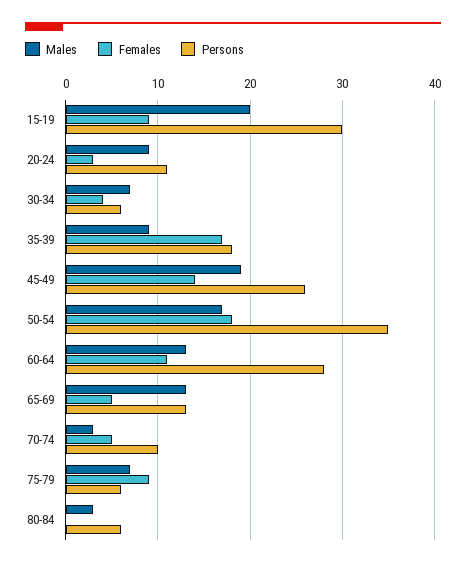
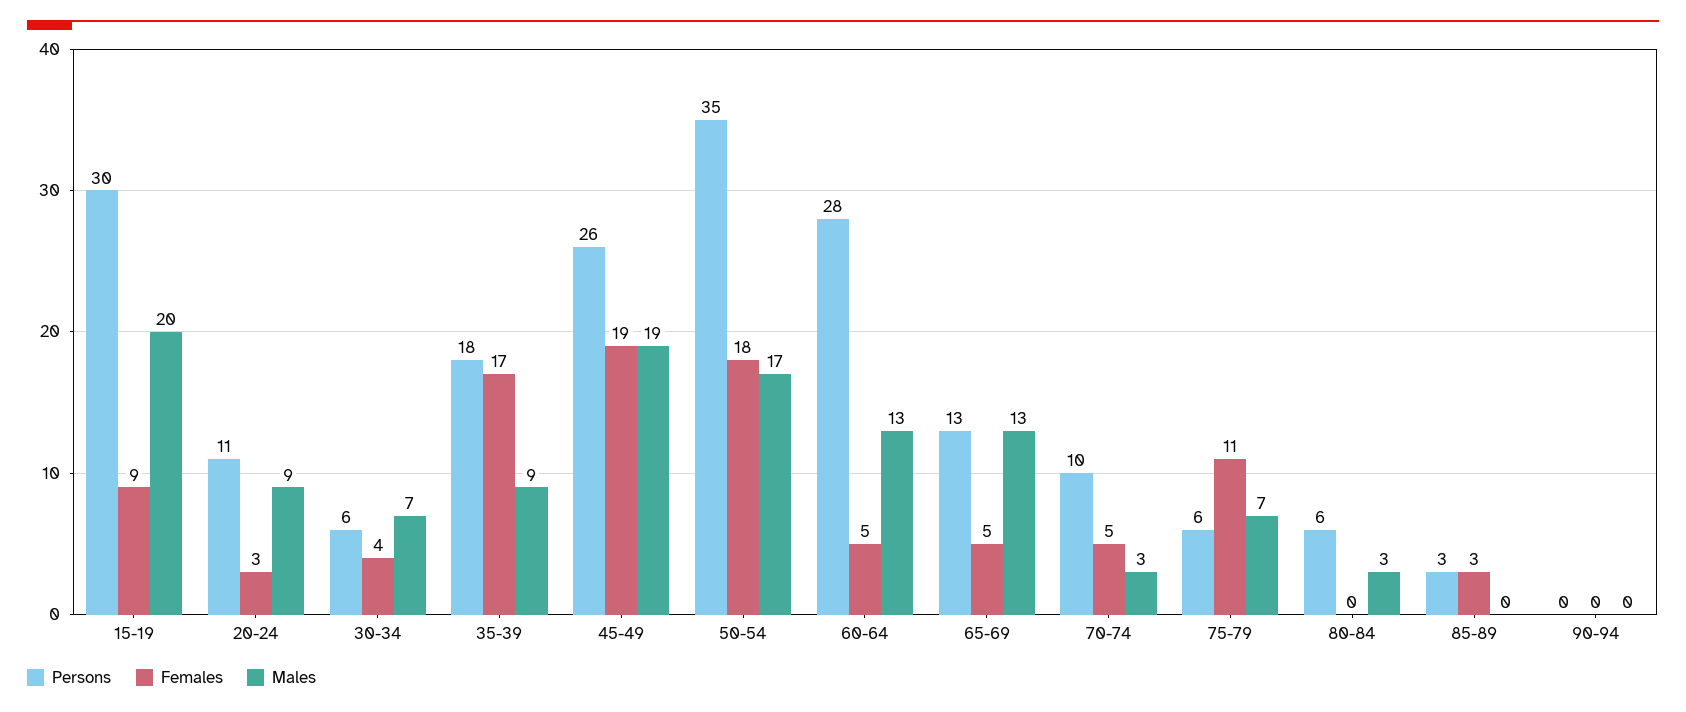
Females, 45-49: 14 -> 19
Females, 60-64: 11 -> 5
Females, 75-79: 9 -> 11
Persons, 85-89: none -> 3
Females, 85-89: none -> 3
Males, 85-89: none -> 0
Persons, 90-94: none -> 0
Females, 90-94: none -> 0
Males, 90-94: none -> 0

